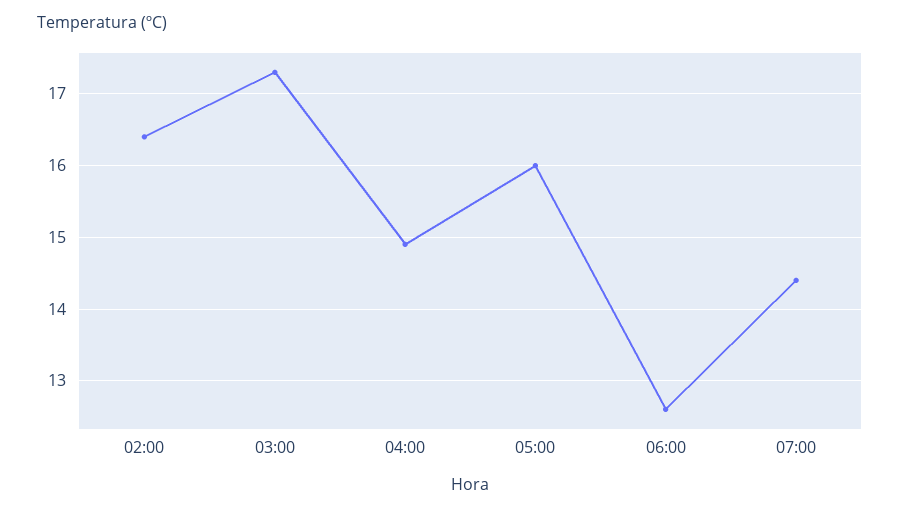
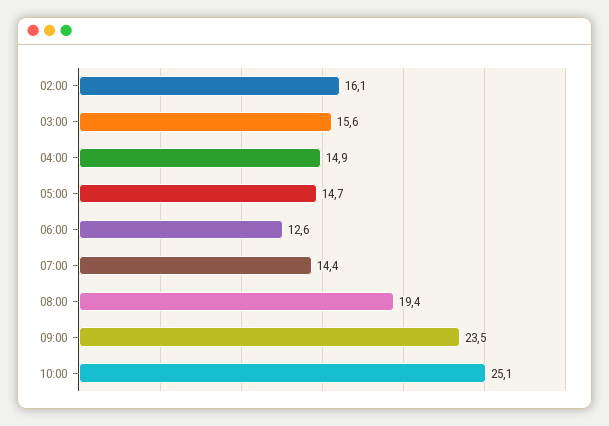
02:00: 16.4 -> 16.1
03:00: 17.3 -> 15.6
05:00: 16 -> 14.7
08:00: none -> 19.4
09:00: none -> 23.5
10:00: none -> 25.1

